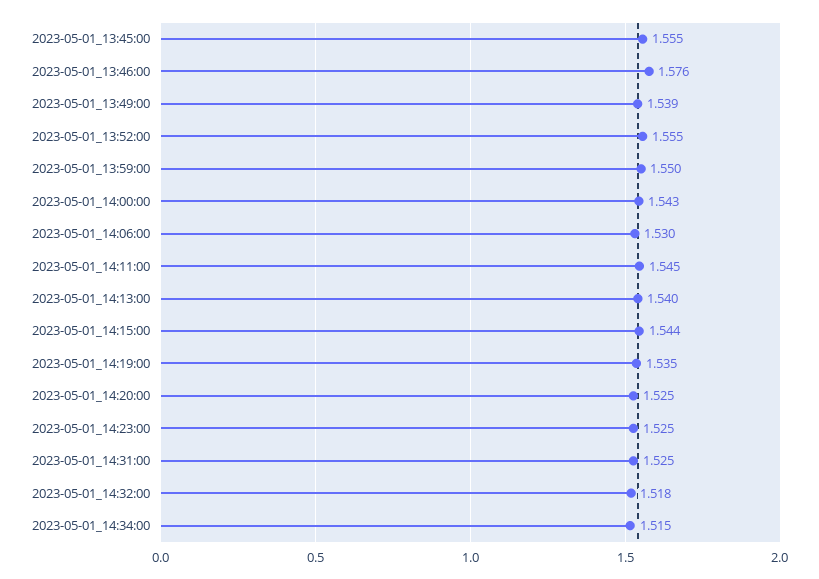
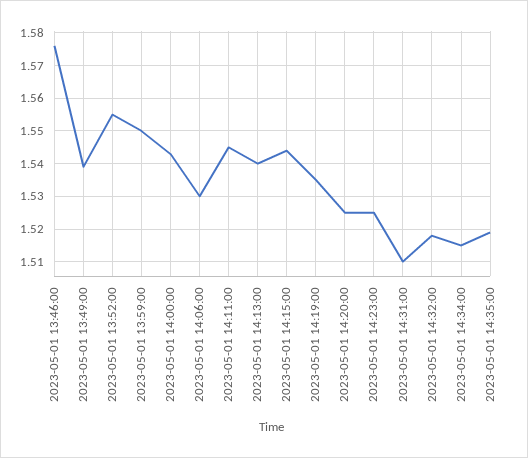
2023-05-01_13:45:00: 1.555 -> none
2023-05-01_14:31:00: 1.525 -> 1.51
2023-05-01 14:35:00: none -> 1.52

